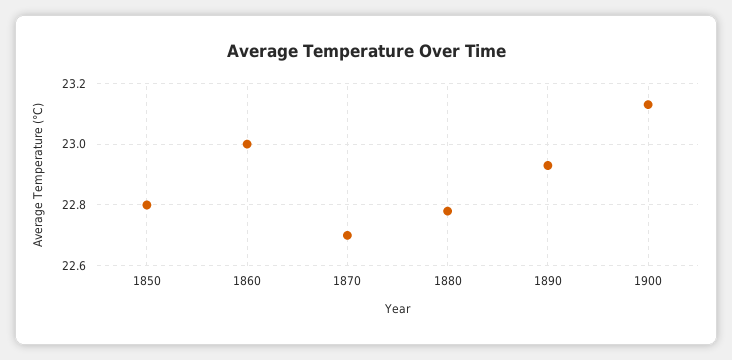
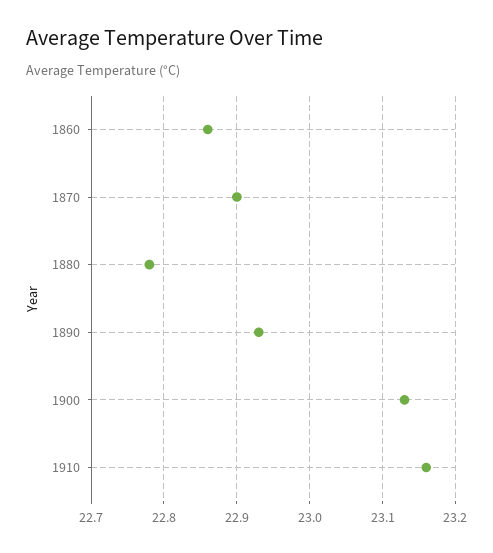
1850: 22.8 -> none
1860: 23 -> 22.86
1870: 22.7 -> 22.9
1910: none -> 23.16

